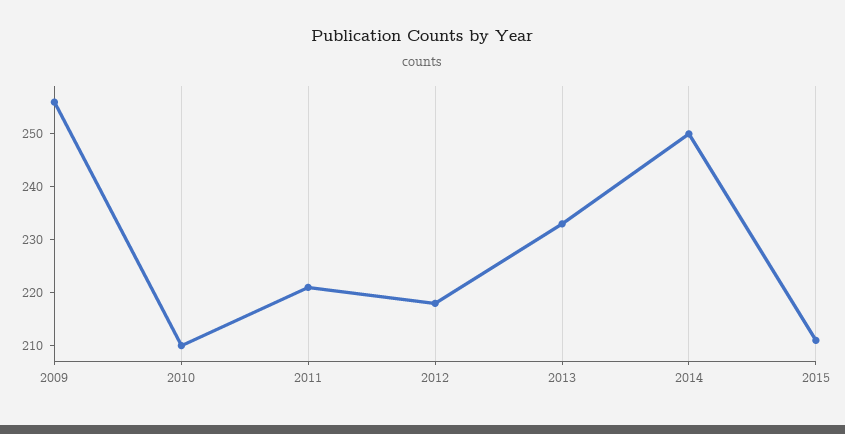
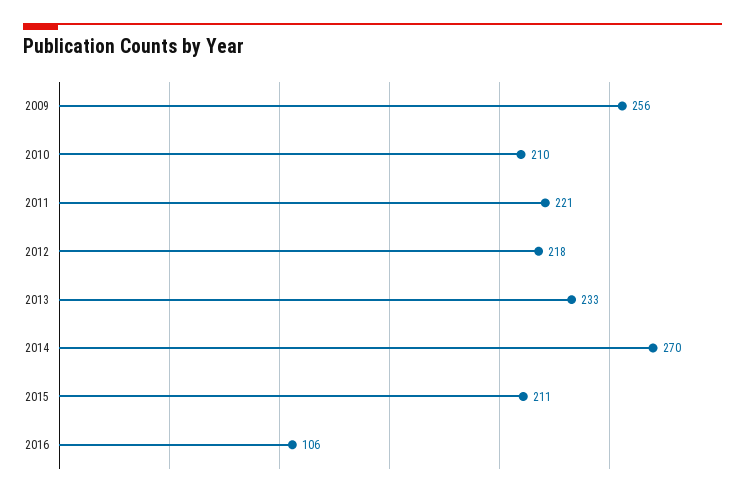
2014: 250 -> 270
2016: none -> 106

